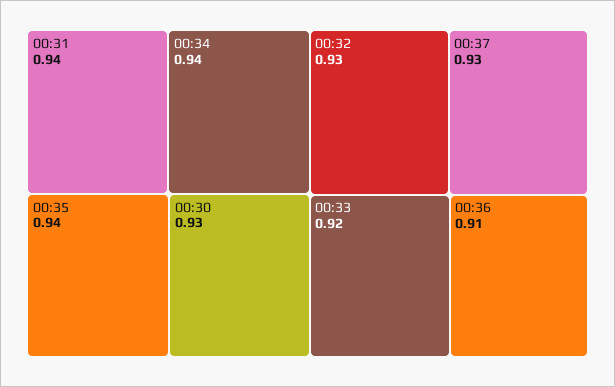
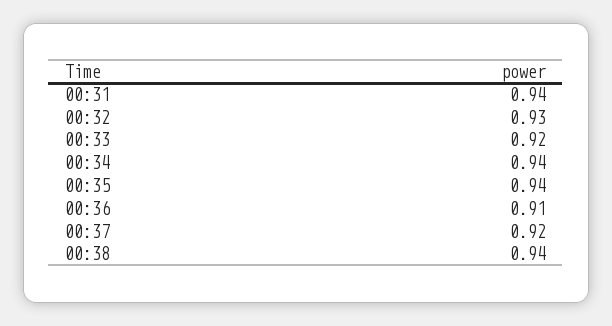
00:30: 0.93 -> none
00:37: 0.93 -> 0.92
00:38: none -> 0.94

